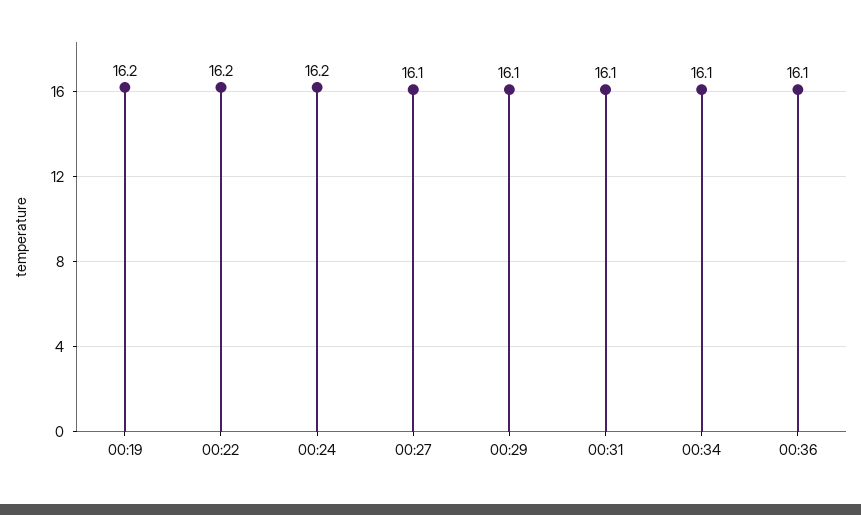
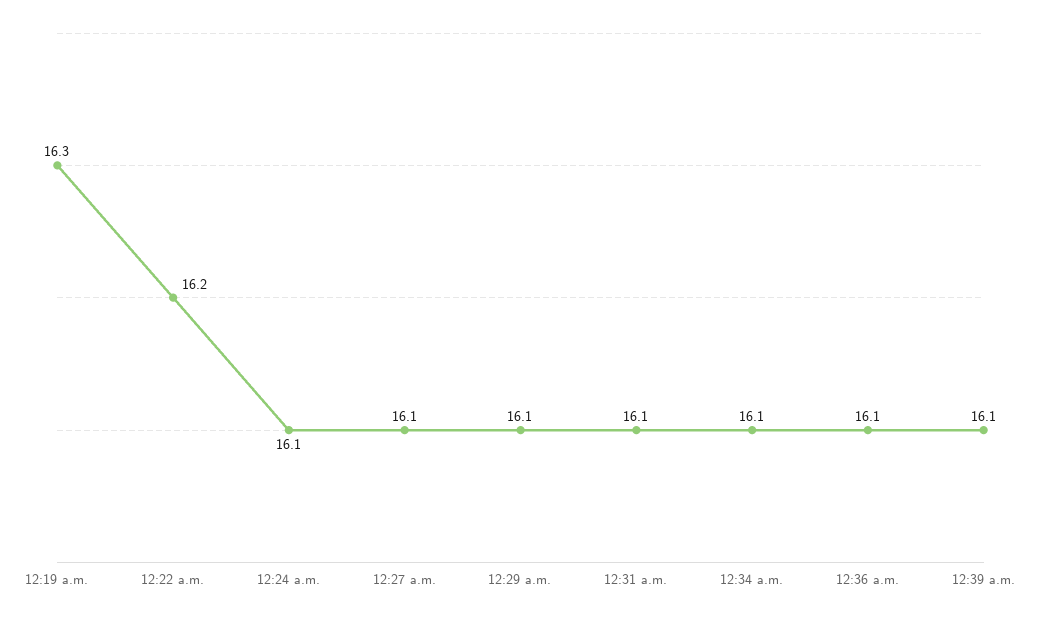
00:19: 16.2 -> 16.3
00:24: 16.2 -> 16.1
12:39 a.m.: none -> 16.1

